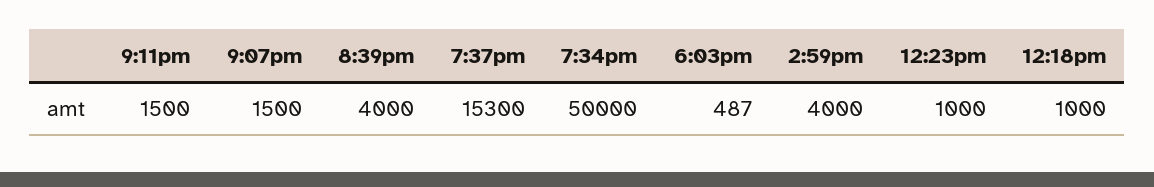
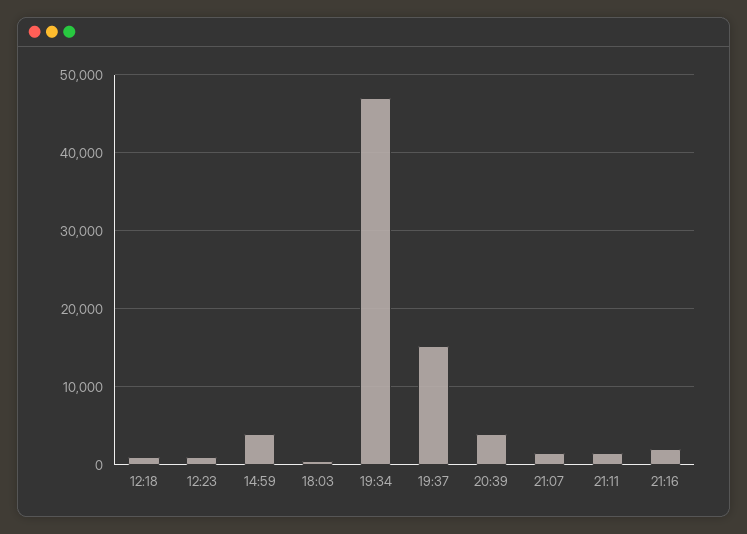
7:34pm: 50000 -> 47000
21:16: none -> 2000

